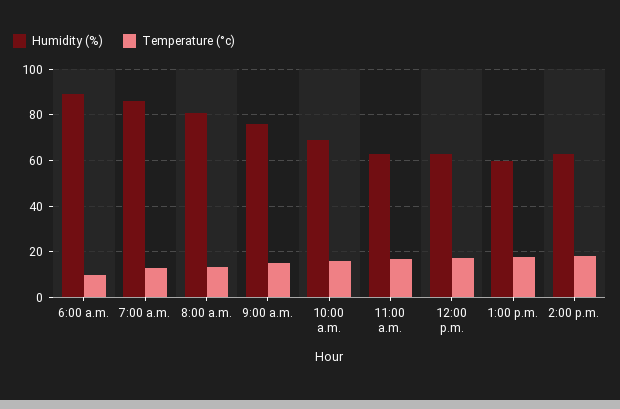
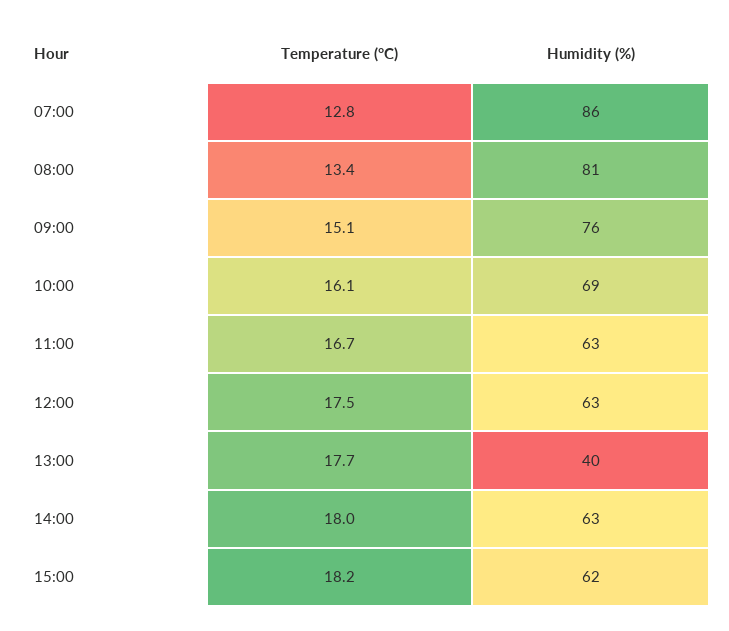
Humidity (%), 6:00 a.m.: 90 -> none
Temperature (°c), 6:00 a.m.: 10 -> none
Humidity (%), 1:00 p.m.: 60 -> 40
Temperature (°c), 15:00: none -> 18.2
Humidity (%), 15:00: none -> 62

